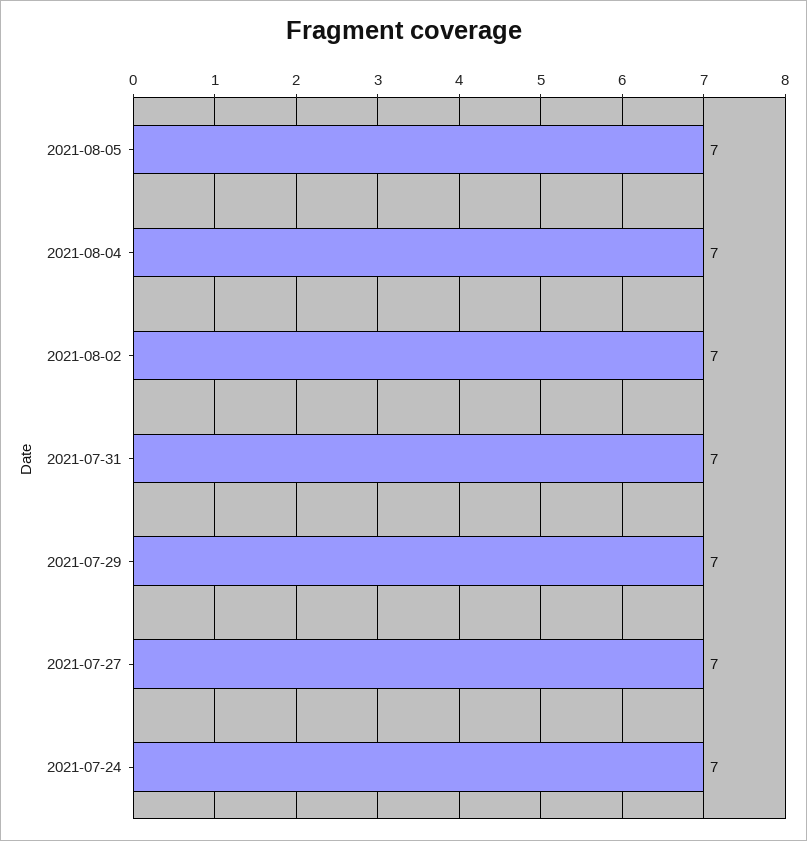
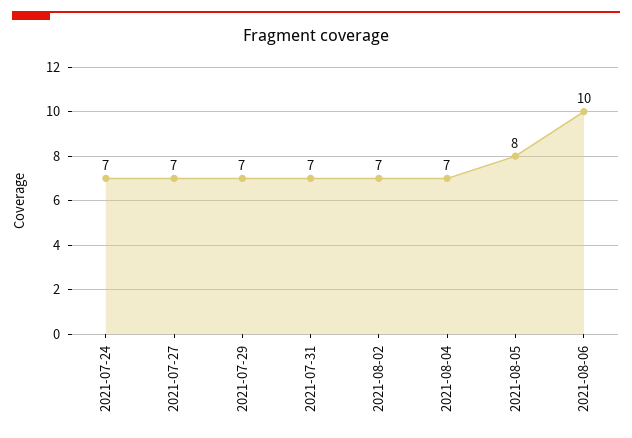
2021-08-05: 7 -> 8
2021-08-06: none -> 10

